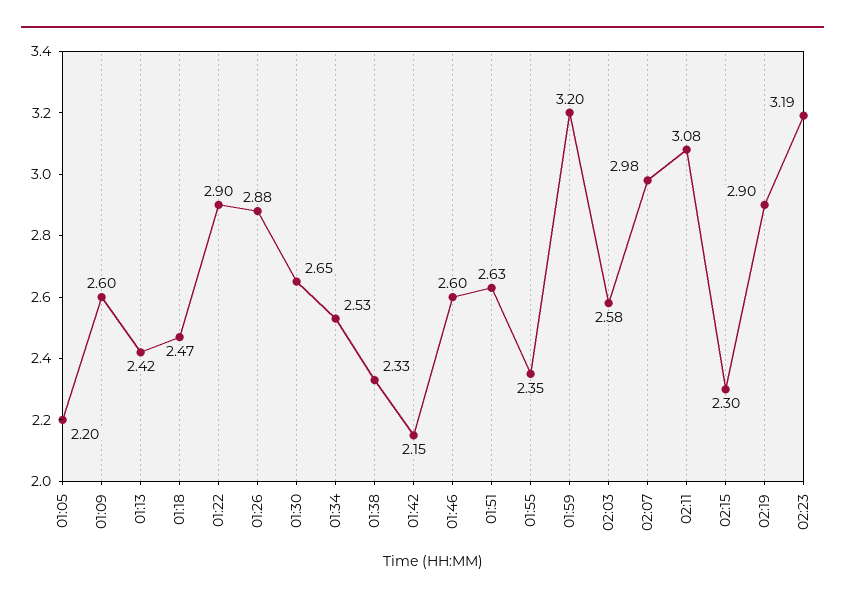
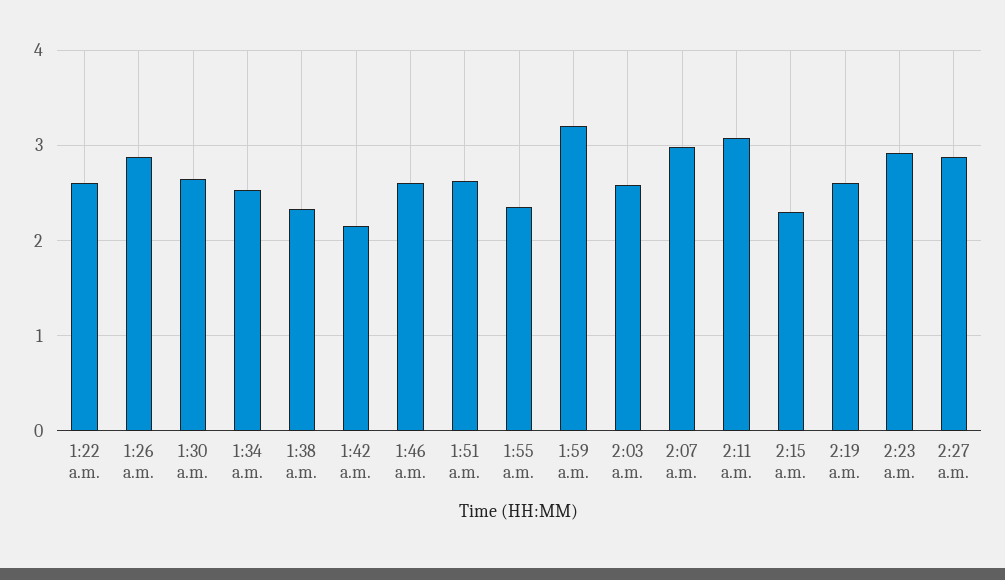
01:05: 2.2 -> none
01:09: 2.6 -> none
01:13: 2.42 -> none
01:18: 2.47 -> none
01:22: 2.9 -> 2.6
02:19: 2.9 -> 2.6
02:23: 3.19 -> 2.9
2:27 a.m.: none -> 2.9

